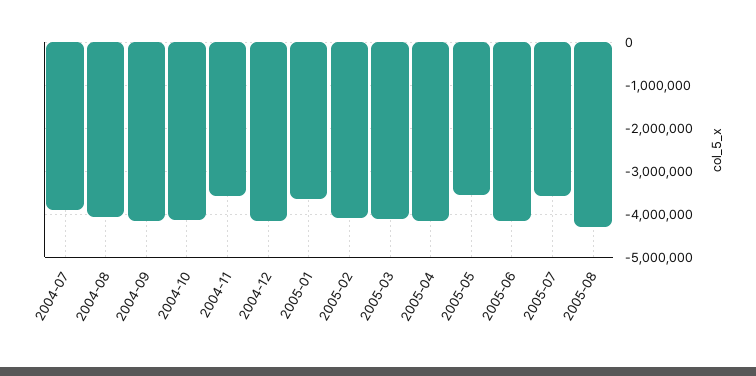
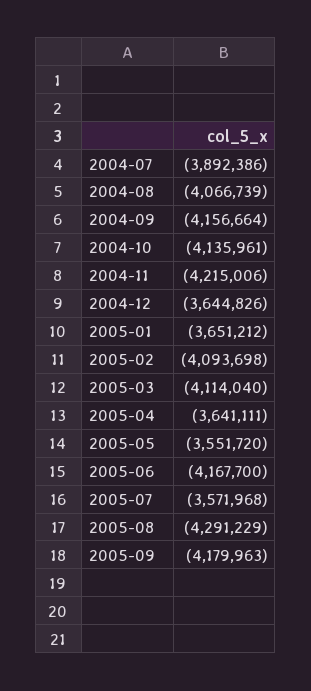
2004-11: -3600000 -> -4215006
2004-12: -4200000 -> -3644826
2005-04: -4200000 -> -3641111
2005-09: none -> -4179963

